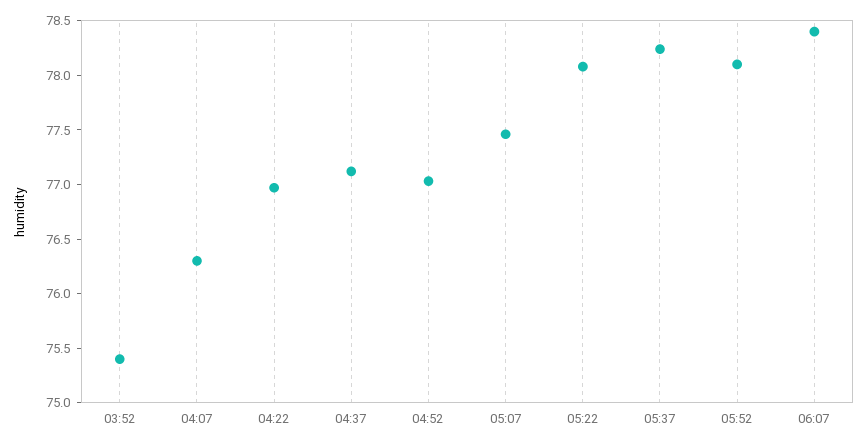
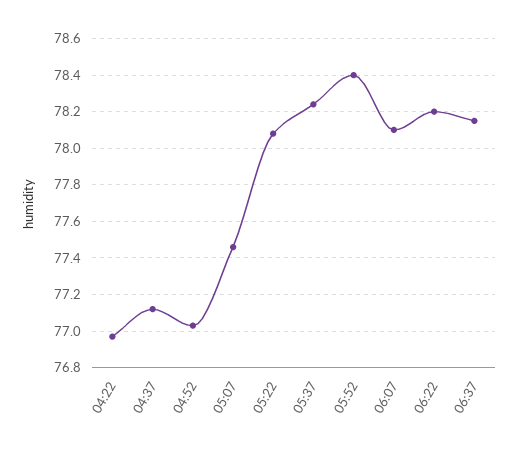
03:52: 75.4 -> none
04:07: 76.3 -> none
05:52: 78.1 -> 78.4
06:07: 78.4 -> 78.1
06:22: none -> 78.2
06:37: none -> 78.15

